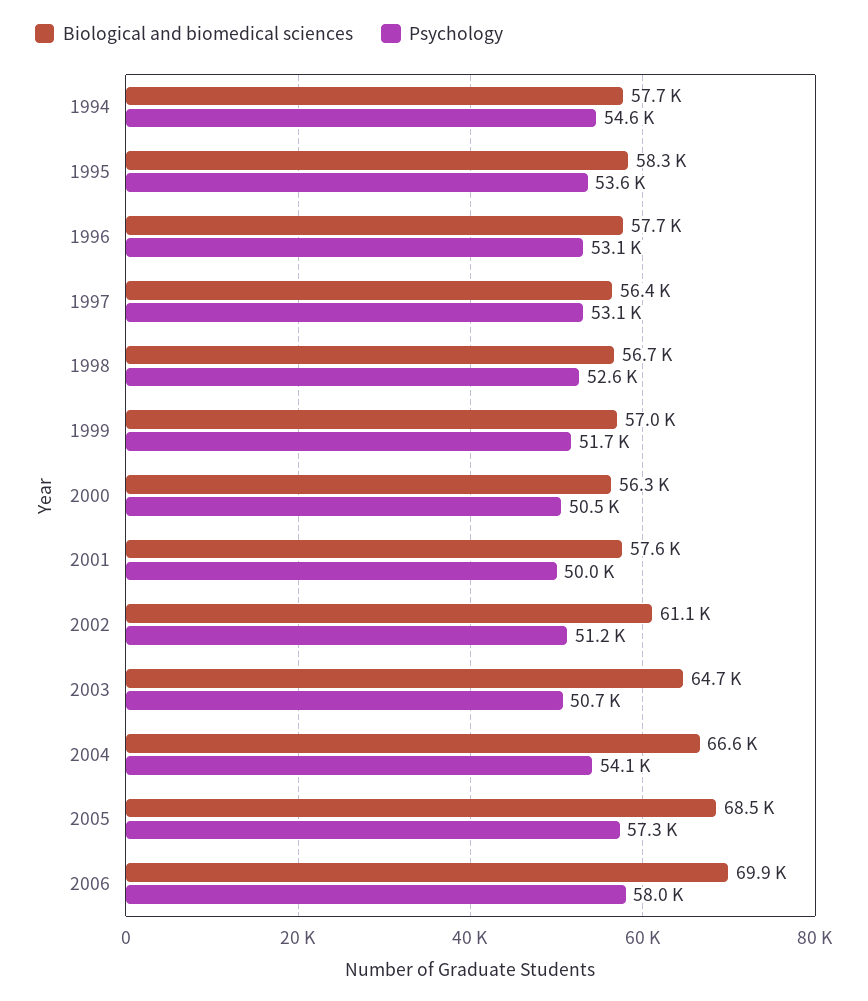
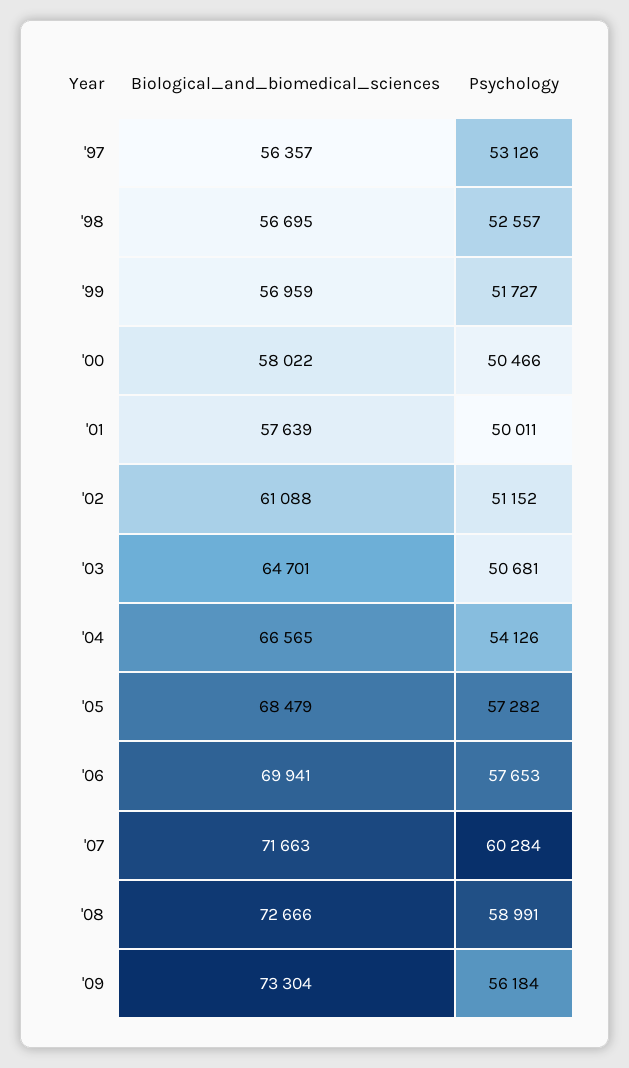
Biological and biomedical sciences, 1994: 57700 -> none
Psychology, 1994: 54600 -> none
Biological and biomedical sciences, 1995: 58300 -> none
Psychology, 1995: 53600 -> none
Biological and biomedical sciences, 1996: 57700 -> none
Psychology, 1996: 53100 -> none
Biological and biomedical sciences, 2000: 56300 -> 58022
Psychology, 2006: 58000 -> 57653
Biological and biomedical sciences, '07: none -> 71663
Psychology, '07: none -> 60284
Biological and biomedical sciences, '08: none -> 72666
Psychology, '08: none -> 58991
Biological and biomedical sciences, '09: none -> 73304
Psychology, '09: none -> 56184

